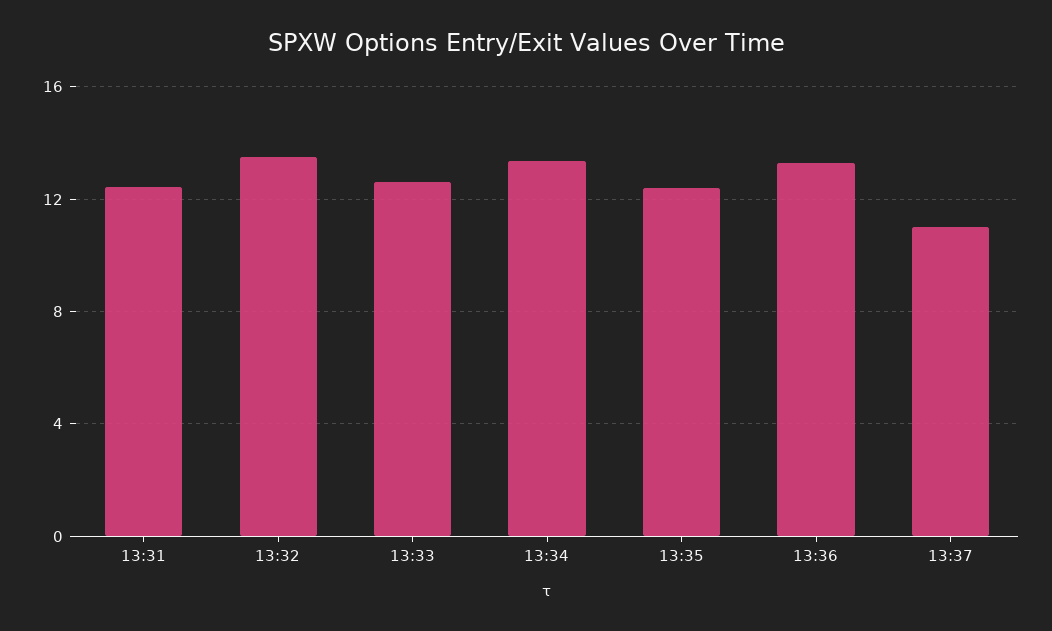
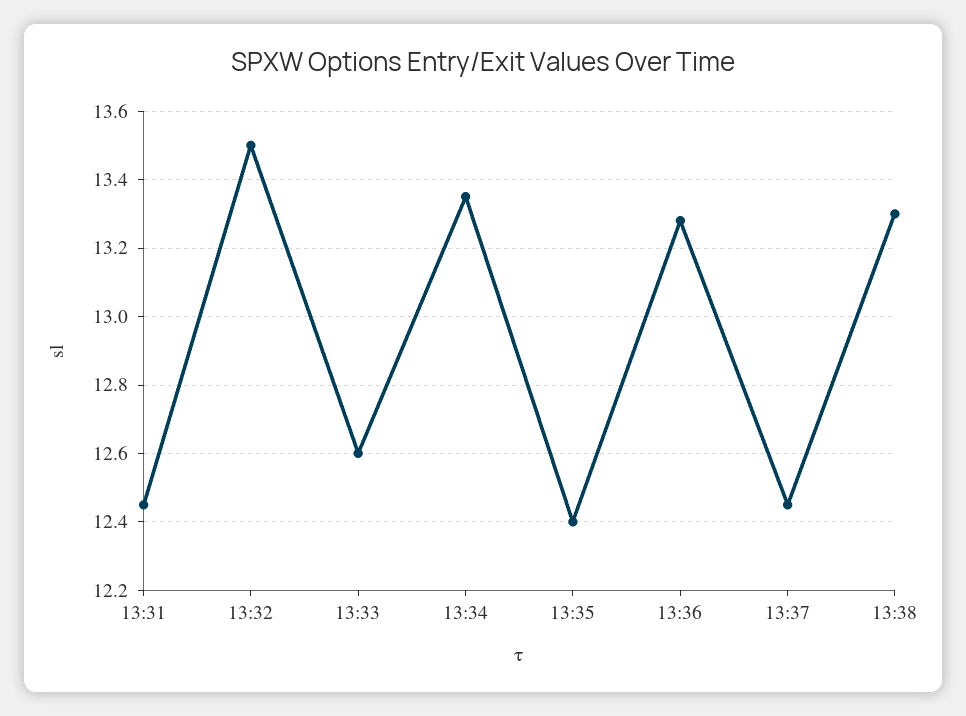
13:37: 11 -> 12.45
13:38: none -> 13.3

